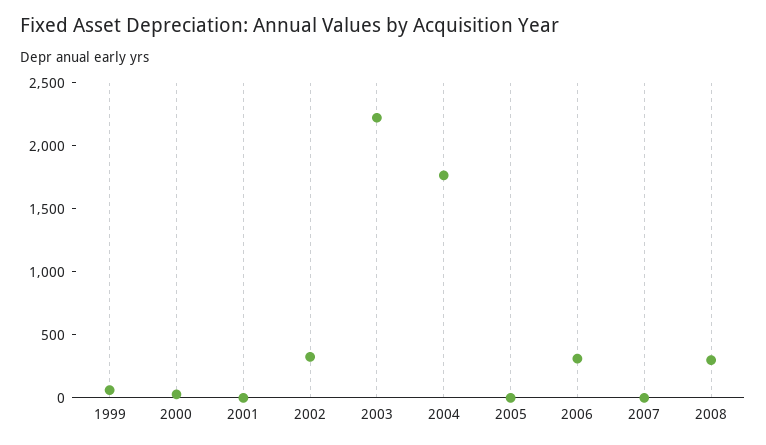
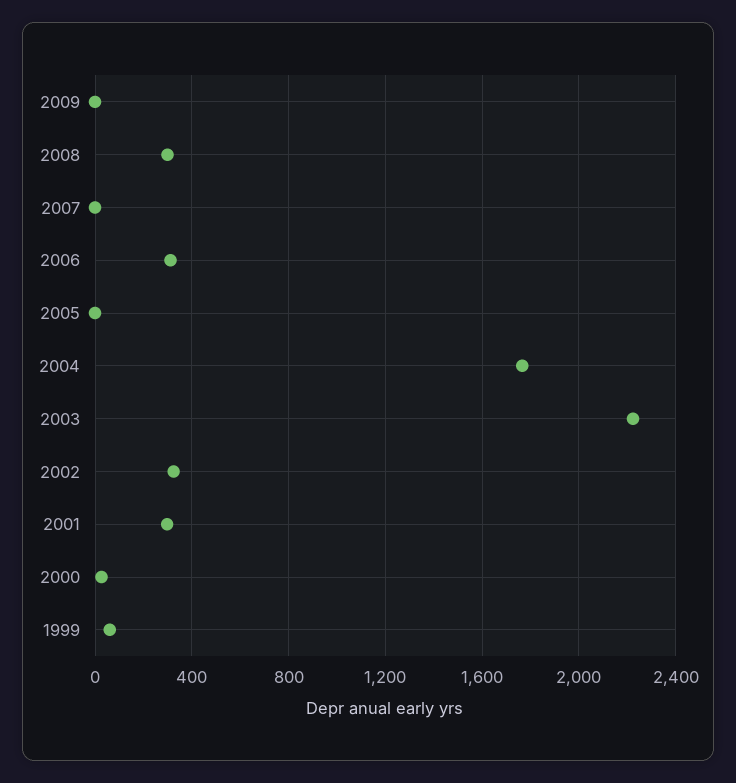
2001: 0 -> 300
2009: none -> 0

